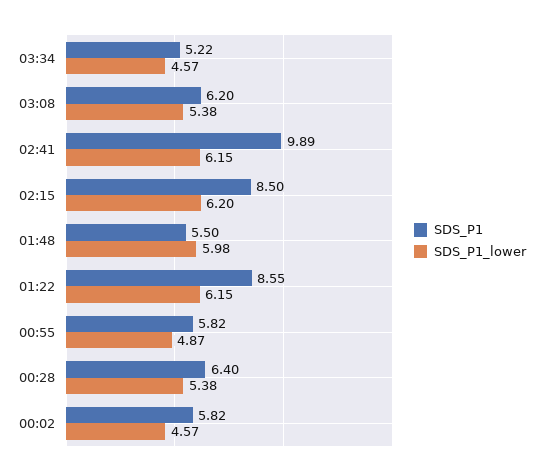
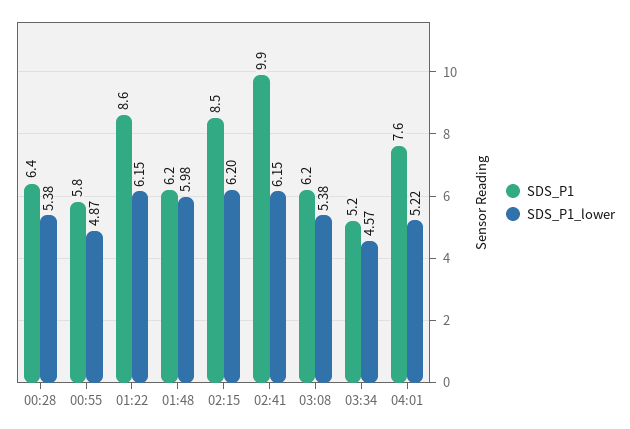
SDS_P1, 01:48: 5.5 -> 6.2
SDS_P1, 00:02: 5.82 -> none
SDS_P1_lower, 00:02: 4.57 -> none
SDS_P1, 04:01: none -> 7.6
SDS_P1_lower, 04:01: none -> 5.22

